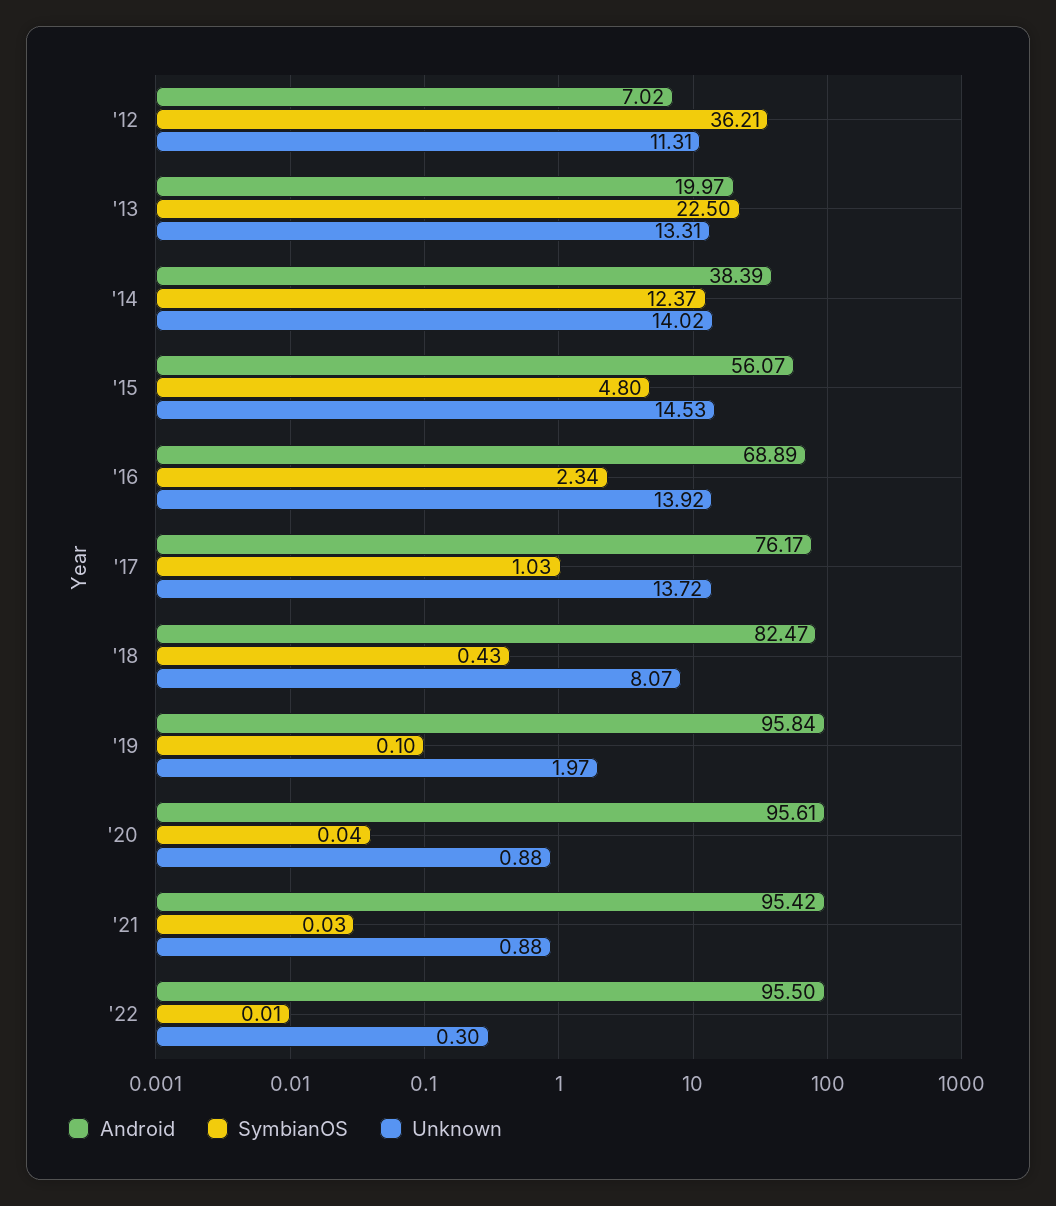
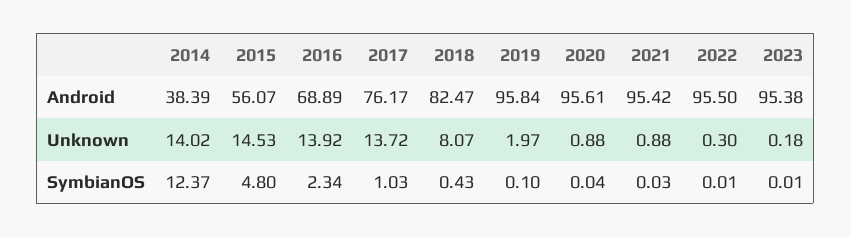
Android, '12: 7.02 -> none
SymbianOS, '12: 36.21 -> none
Unknown, '12: 11.31 -> none
Android, '13: 19.97 -> none
SymbianOS, '13: 22.5 -> none
Unknown, '13: 13.31 -> none
Android, 2023: none -> 95.38
Unknown, 2023: none -> 0.18
SymbianOS, 2023: none -> 0.01

